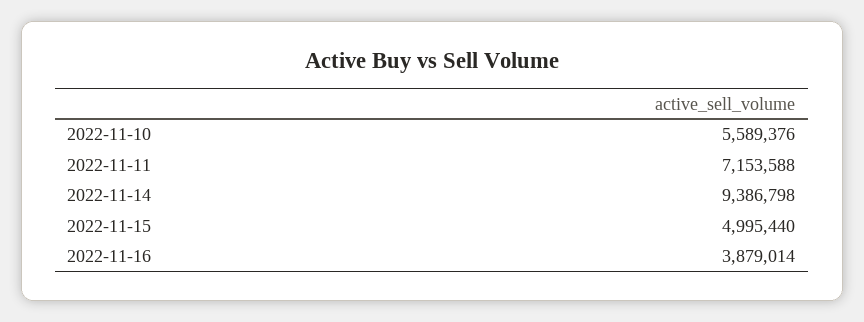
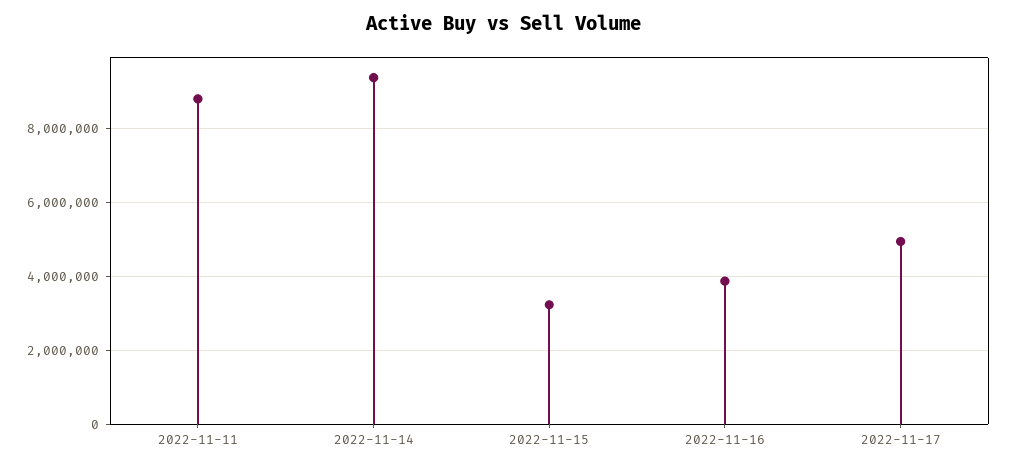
2022-11-10: 5589376 -> none
2022-11-11: 7153588 -> 8800000
2022-11-15: 4995440 -> 3200000
2022-11-17: none -> 5000000

